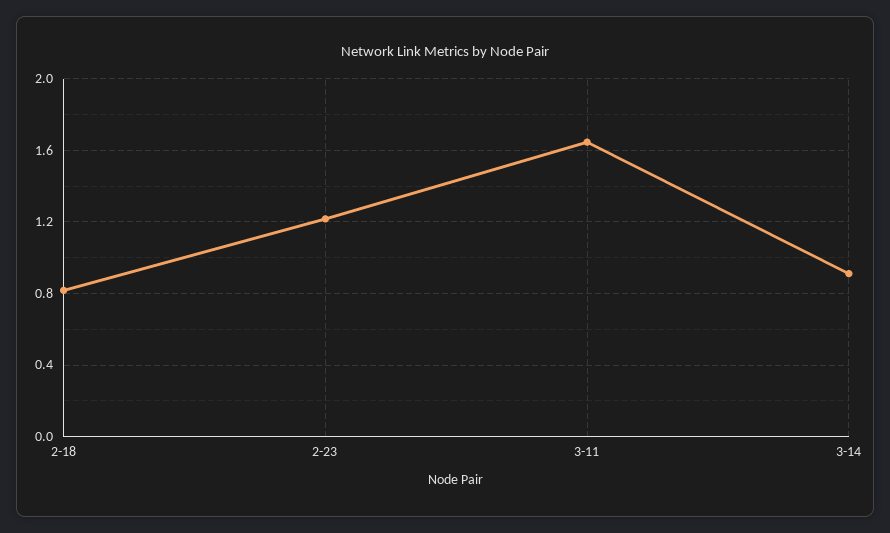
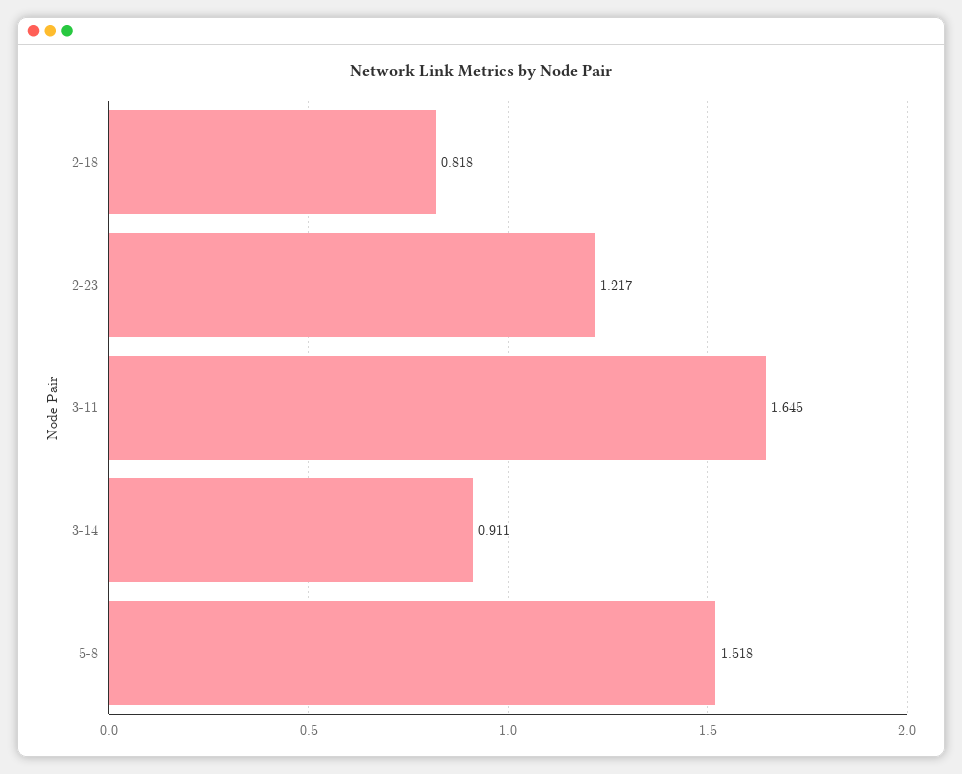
5-8: none -> 1.518

